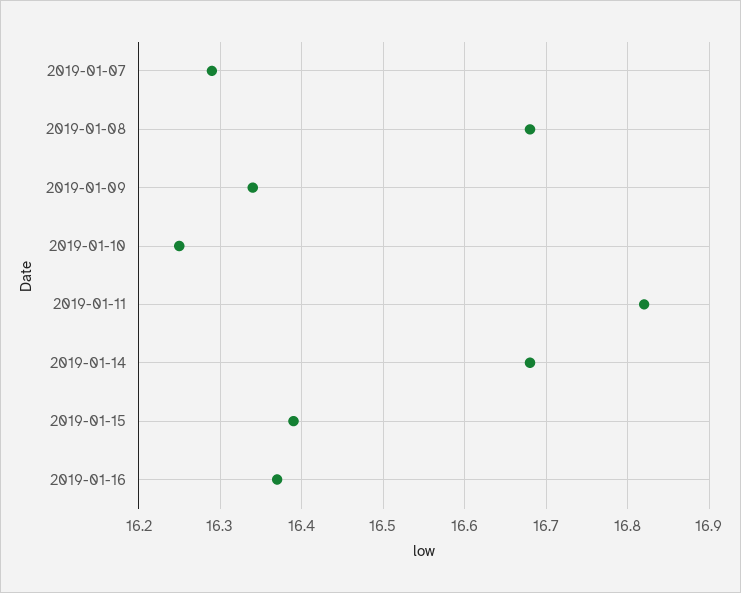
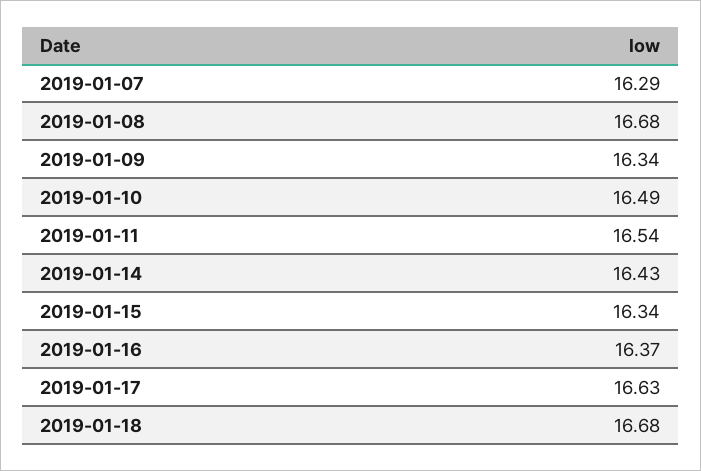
2019-01-10: 16.25 -> 16.49
2019-01-11: 16.82 -> 16.54
2019-01-14: 16.68 -> 16.43
2019-01-15: 16.39 -> 16.34
2019-01-17: none -> 16.63
2019-01-18: none -> 16.68

